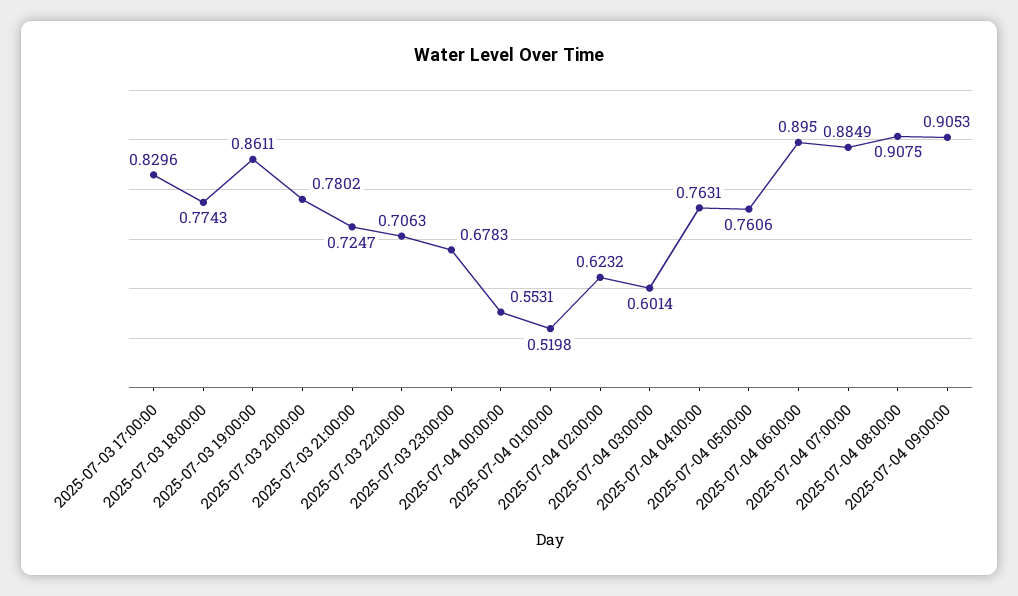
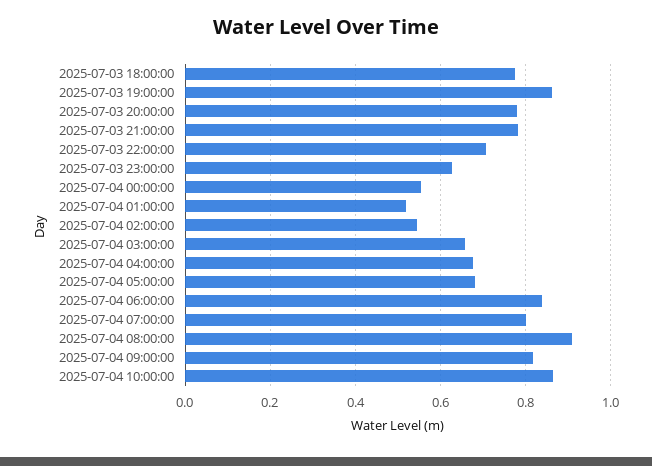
2025-07-03 17:00:00: 0.8296 -> none
2025-07-03 21:00:00: 0.7247 -> 0.78
2025-07-03 23:00:00: 0.6783 -> 0.62
2025-07-04 02:00:00: 0.6232 -> 0.54
2025-07-04 03:00:00: 0.6014 -> 0.66
2025-07-04 04:00:00: 0.7631 -> 0.68
2025-07-04 05:00:00: 0.7606 -> 0.68
2025-07-04 06:00:00: 0.895 -> 0.84
2025-07-04 07:00:00: 0.8849 -> 0.8
2025-07-04 09:00:00: 0.9053 -> 0.82
2025-07-04 10:00:00: none -> 0.86

